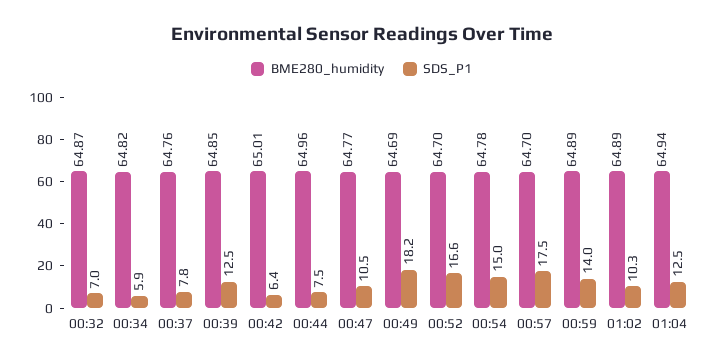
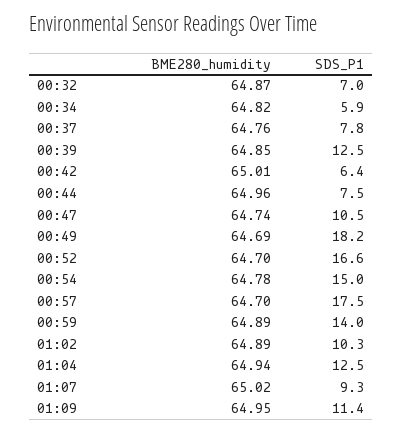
BME280_humidity, 00:47: 64.77 -> 64.74
BME280_humidity, 01:07: none -> 65.02
SDS_P1, 01:07: none -> 9.3
BME280_humidity, 01:09: none -> 64.95
SDS_P1, 01:09: none -> 11.4

